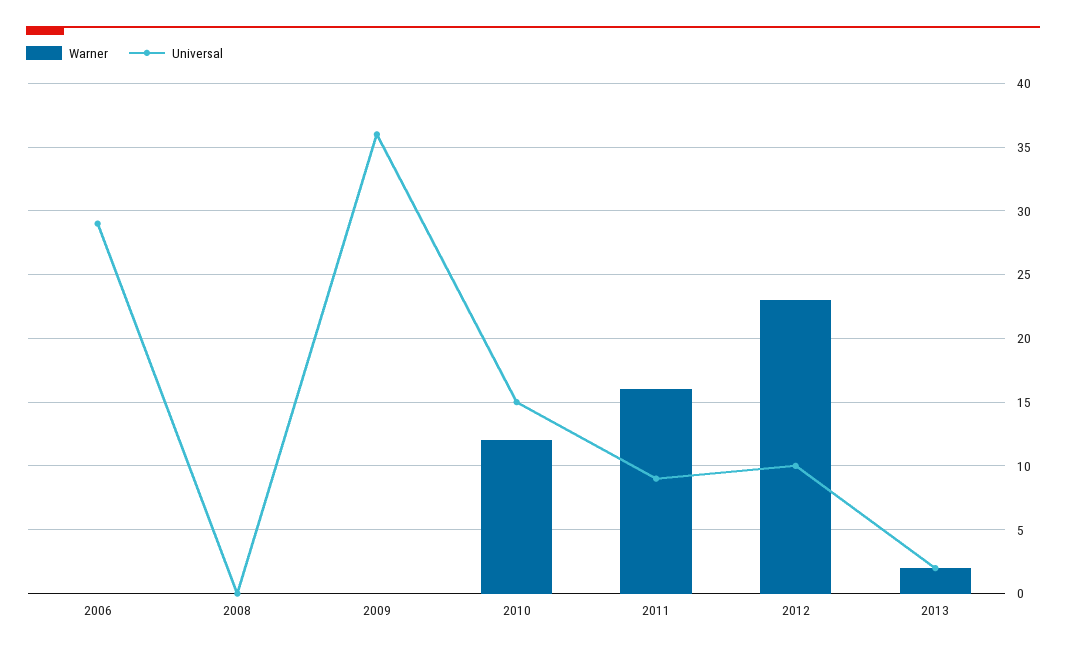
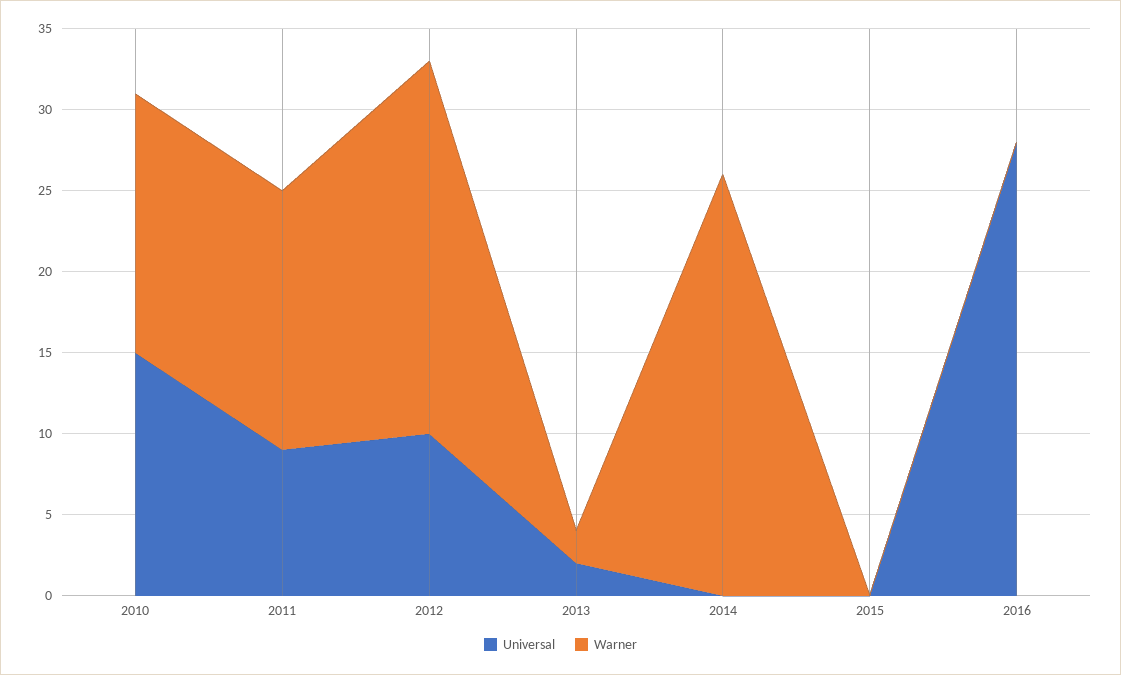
Warner, 2006: 0 -> none
Universal, 2006: 29 -> none
Warner, 2008: 0 -> none
Universal, 2008: 0 -> none
Warner, 2009: 0 -> none
Universal, 2009: 36 -> none
Warner, 2010: 12 -> 16
Universal, 2014: none -> 0
Warner, 2014: none -> 26
Universal, 2015: none -> 0
Warner, 2015: none -> 0
Universal, 2016: none -> 28
Warner, 2016: none -> 0

